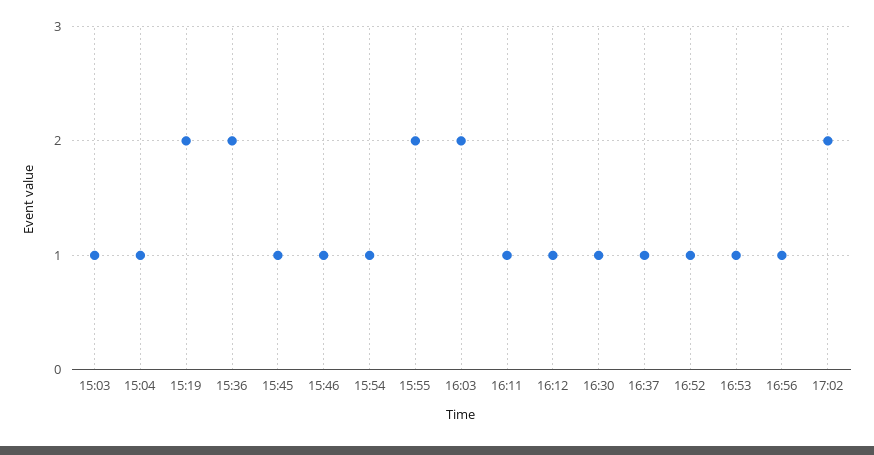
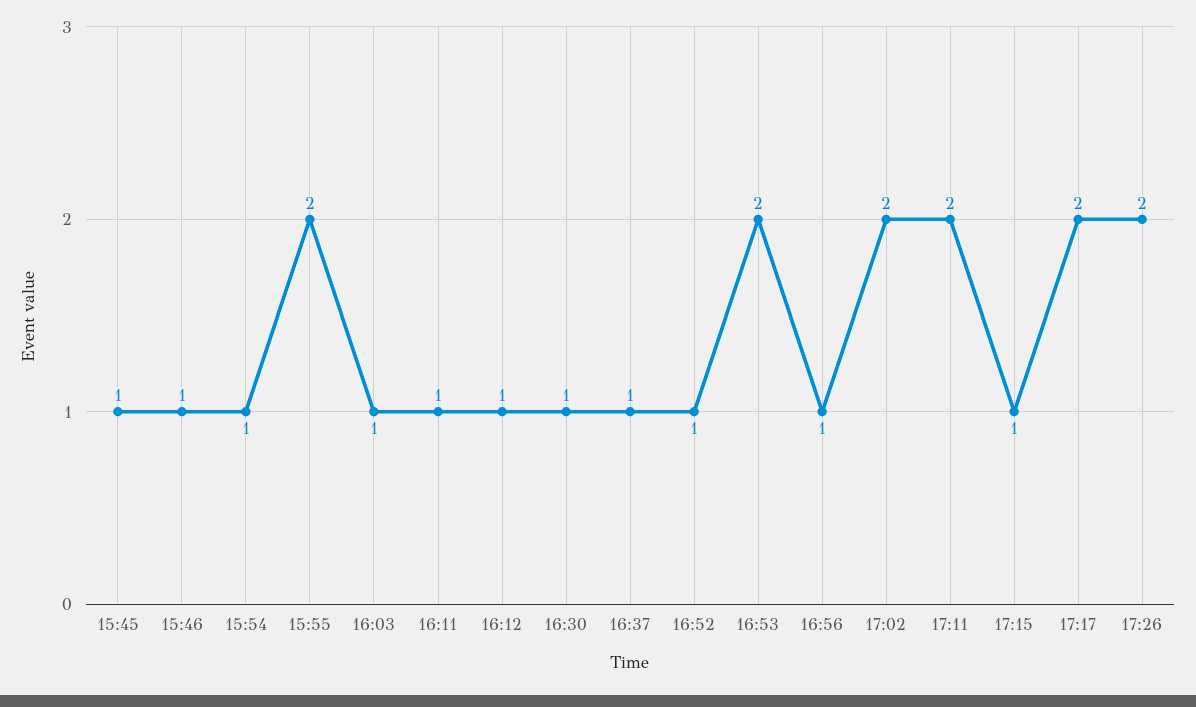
15:03: 1 -> none
15:04: 1 -> none
15:19: 2 -> none
15:36: 2 -> none
16:03: 2 -> 1
16:53: 1 -> 2
17:11: none -> 2
17:15: none -> 1
17:17: none -> 2
17:26: none -> 2

